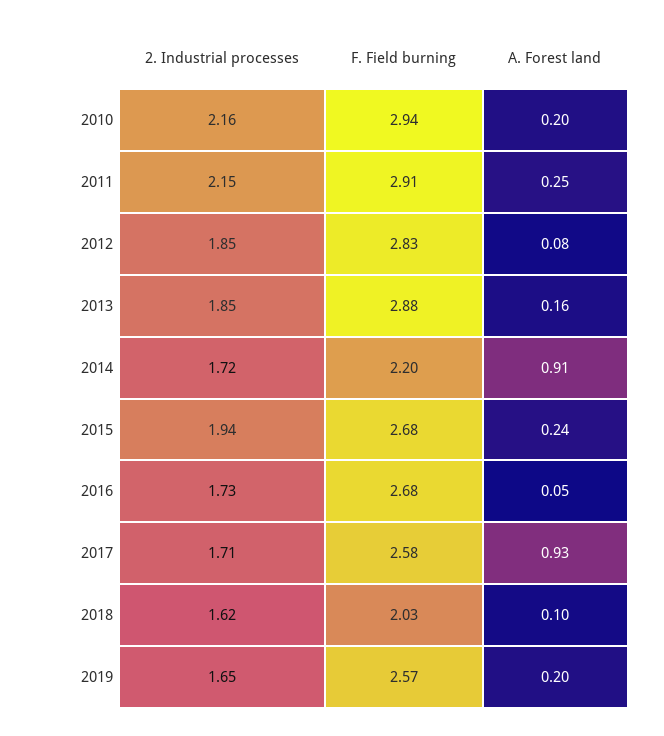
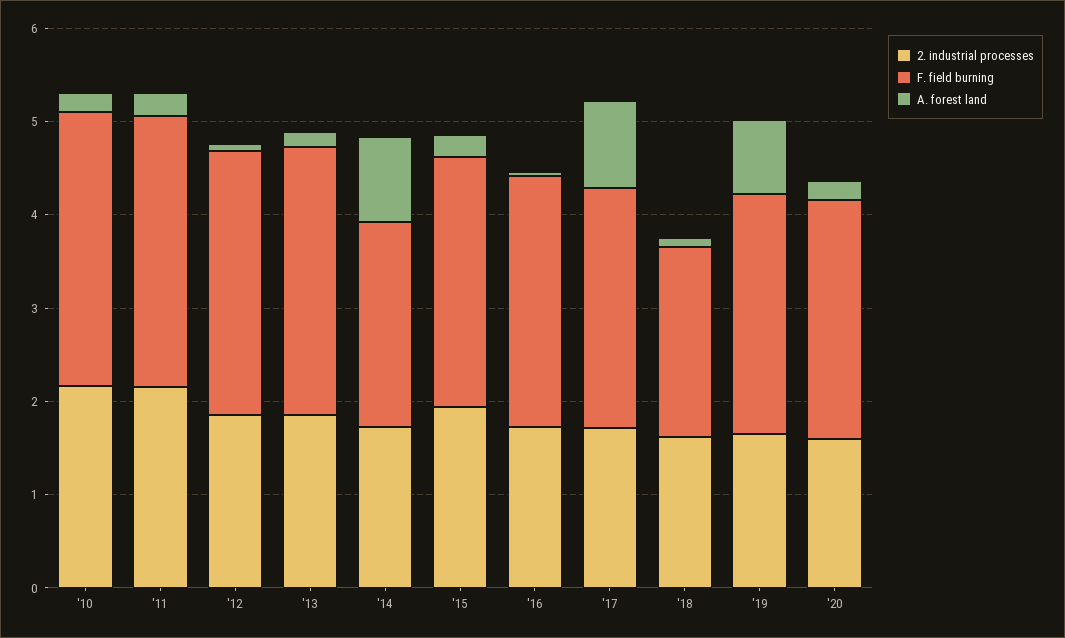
A. Forest land, 2019: 0.2 -> 0.8
2. Industrial processes, '20: none -> 1.6
F. Field burning, '20: none -> 2.6
A. Forest land, '20: none -> 0.2

